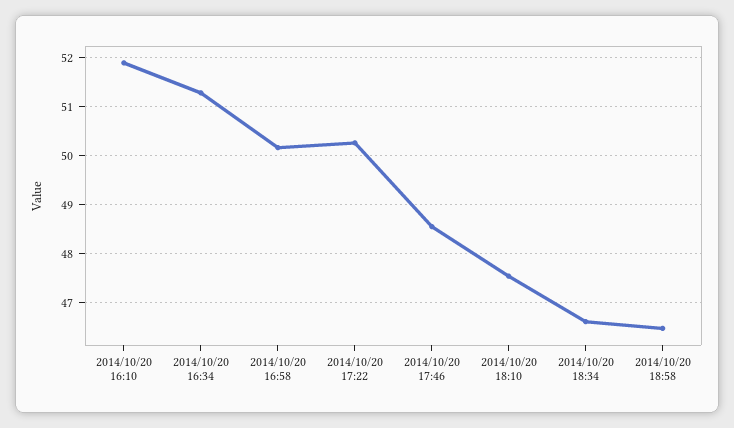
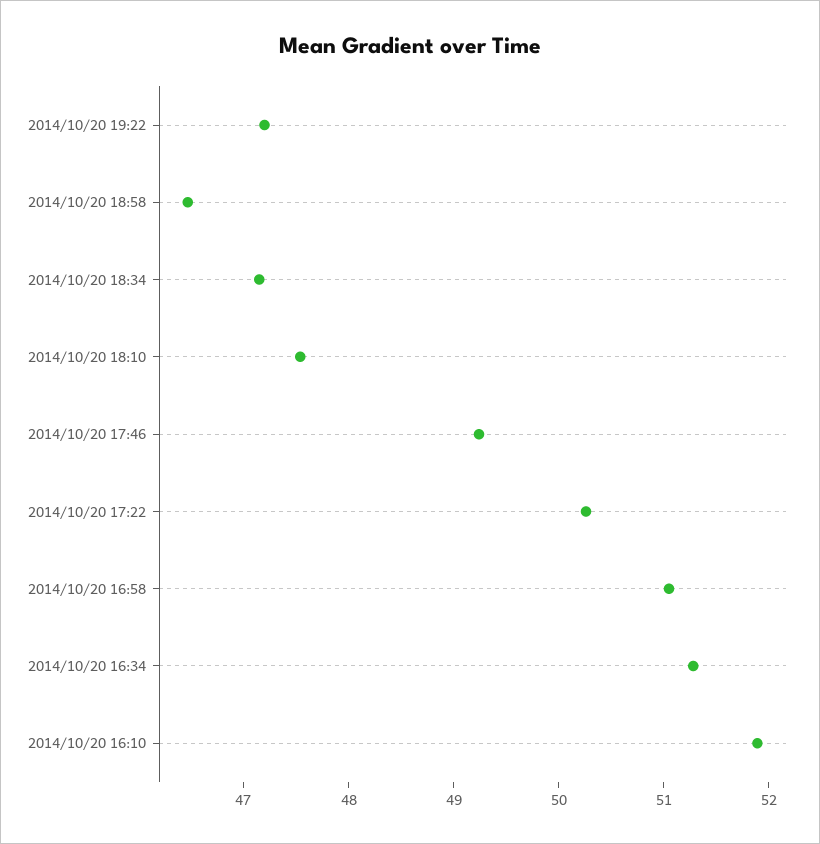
2014/10/20 16:58: 50.2 -> 51
2014/10/20 17:46: 48.6 -> 49.2
2014/10/20 18:34: 46.6 -> 47.2
2014/10/20 19:22: none -> 47.2

